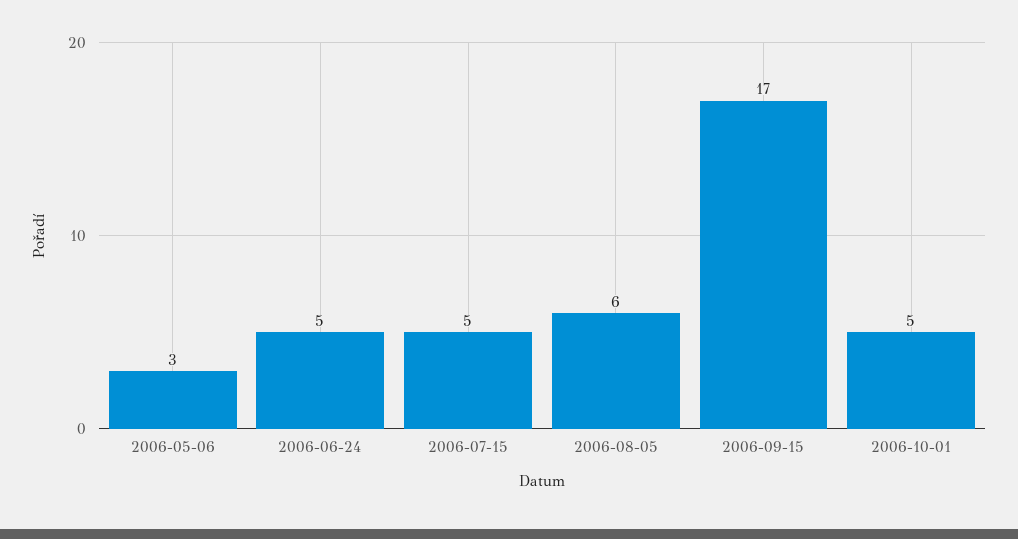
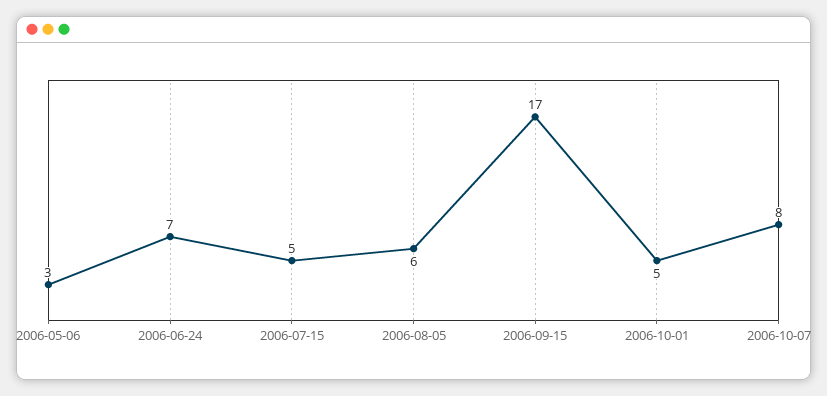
2006-06-24: 5 -> 7
2006-10-07: none -> 8

